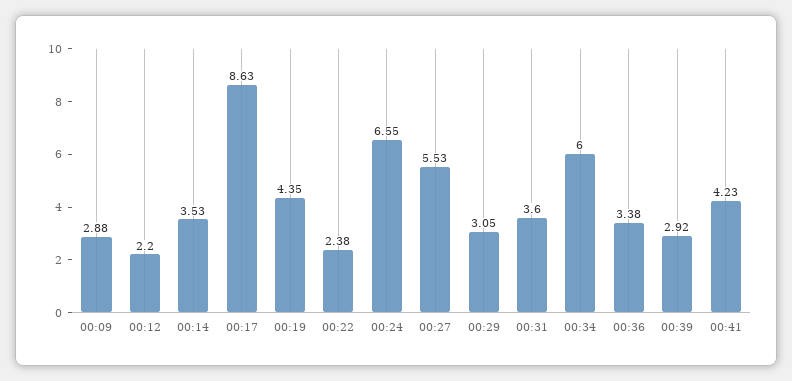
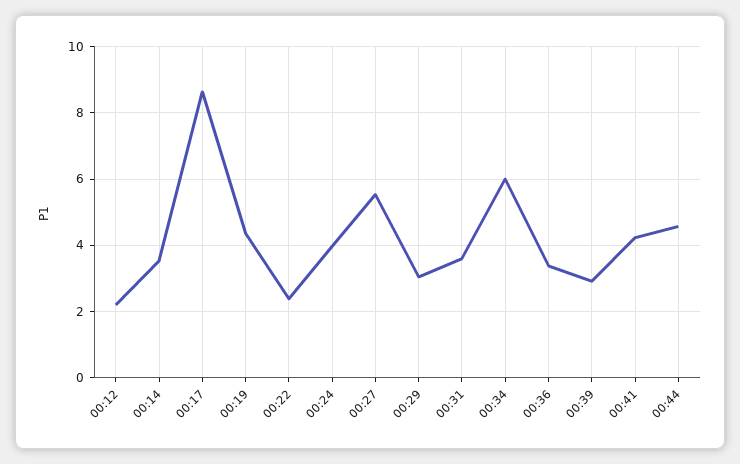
00:09: 2.88 -> none
00:24: 6.55 -> 4
00:44: none -> 4.6

